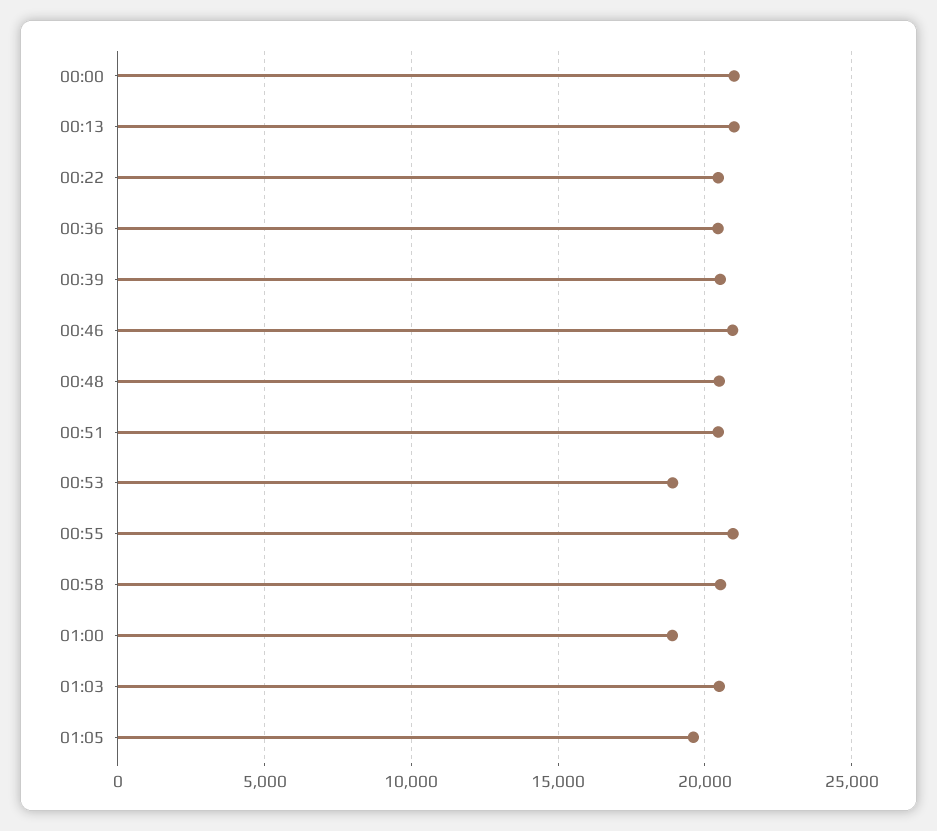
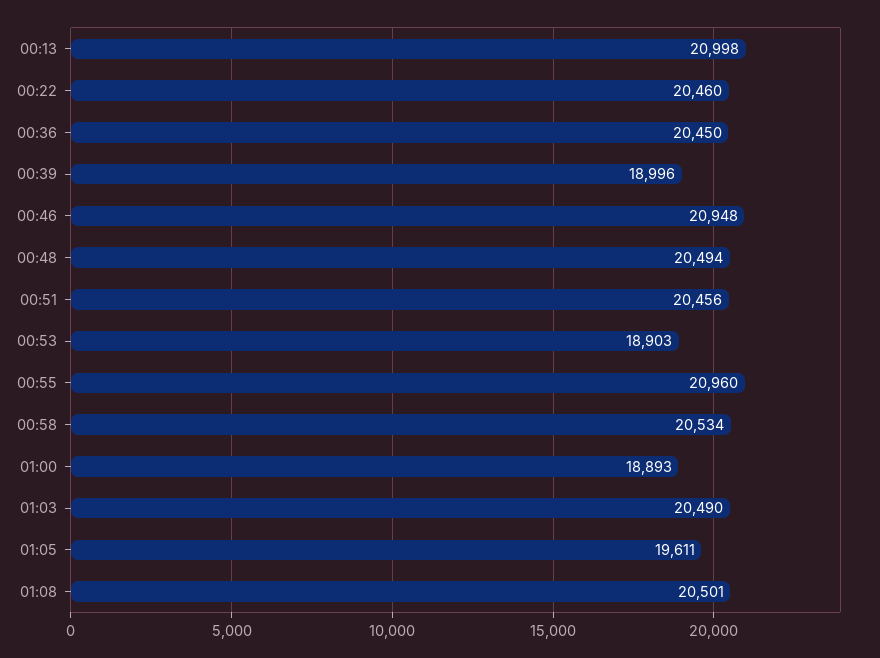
00:00: 21000 -> none
00:39: 20500 -> 18996
01:08: none -> 20501

